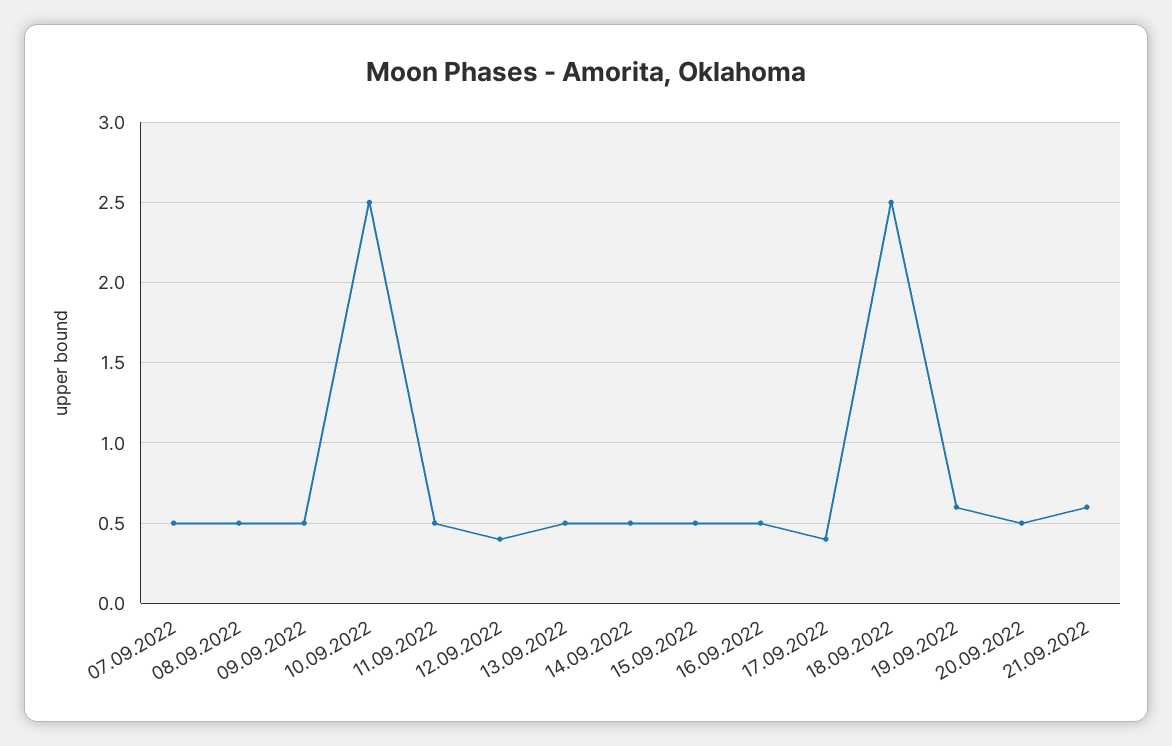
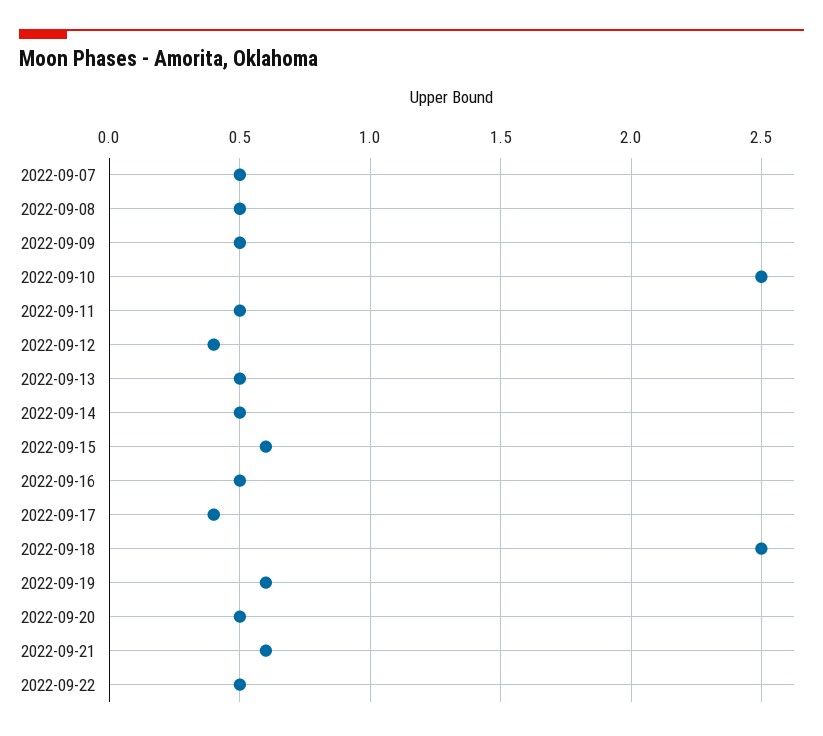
15.09.2022: 0.5 -> 0.6
2022-09-22: none -> 0.5

